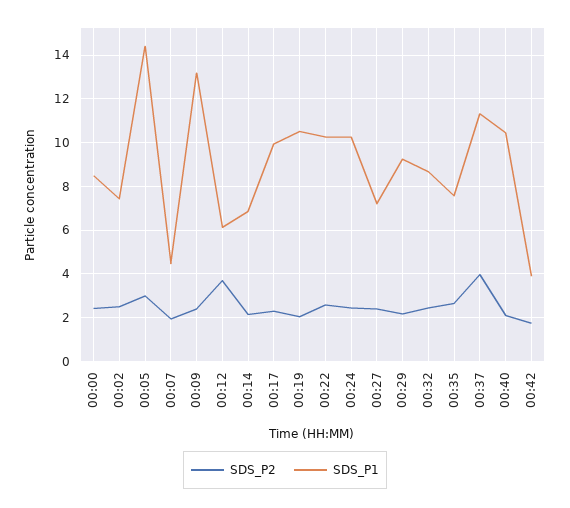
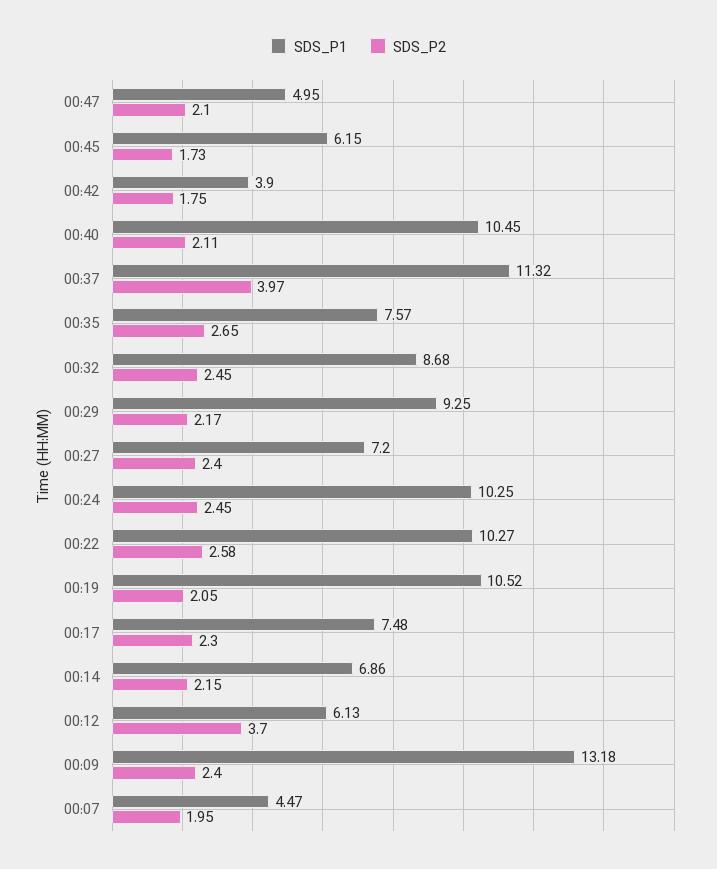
SDS_P2, 00:00: 2.5 -> none
SDS_P1, 00:00: 8.5 -> none
SDS_P2, 00:02: 2.5 -> none
SDS_P1, 00:02: 7.5 -> none
SDS_P2, 00:05: 3 -> none
SDS_P1, 00:05: 14.5 -> none
SDS_P1, 00:17: 10 -> 7.48
SDS_P1, 00:47: none -> 4.95
SDS_P2, 00:47: none -> 2.1
SDS_P1, 00:45: none -> 6.15
SDS_P2, 00:45: none -> 1.73

